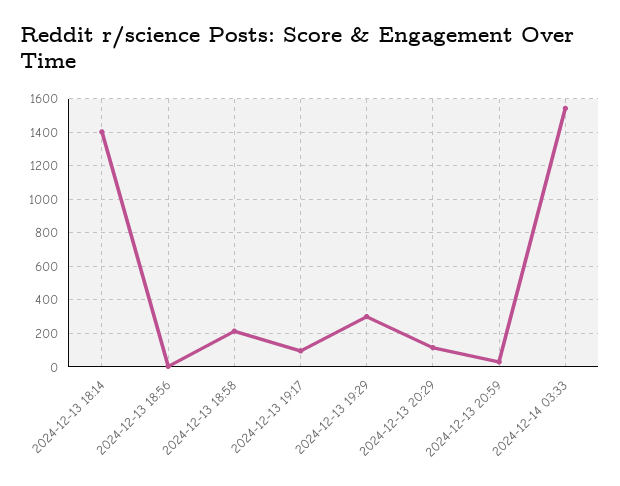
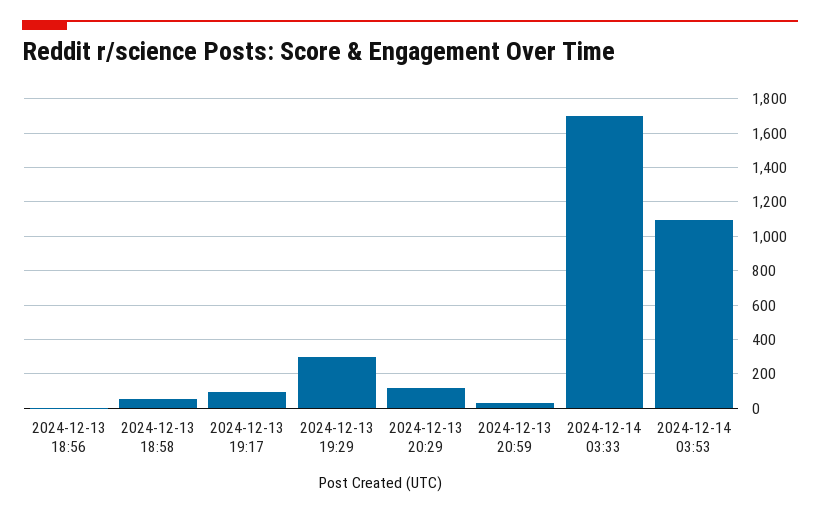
2024-12-13 18:14: 1400 -> none
2024-12-13 18:58: 200 -> 50
2024-12-14 03:33: 1550 -> 1700
2024-12-14 03:53: none -> 1100

